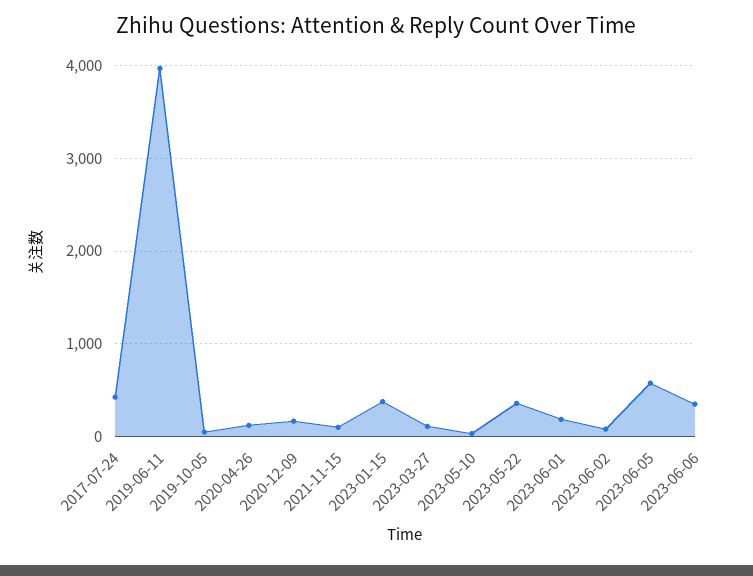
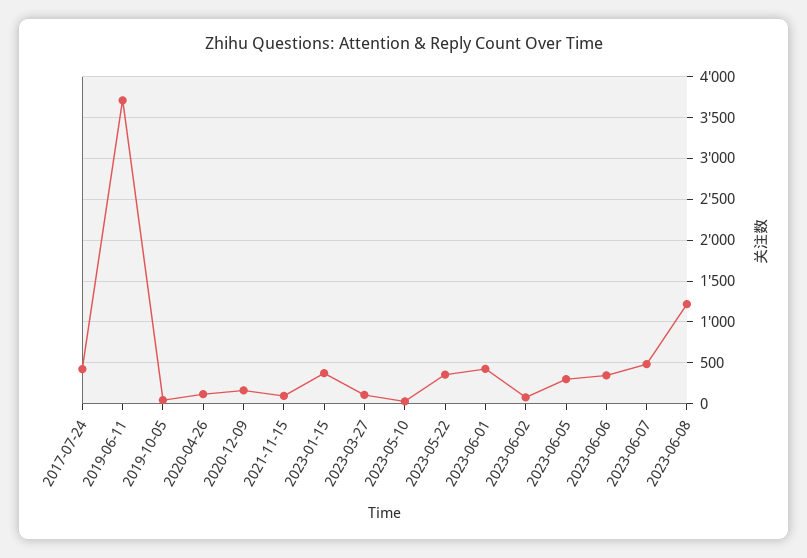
2019-06-11: 4000 -> 3700
2023-06-01: 200 -> 400
2023-06-05: 600 -> 300
2023-06-07: none -> 500
2023-06-08: none -> 1200

